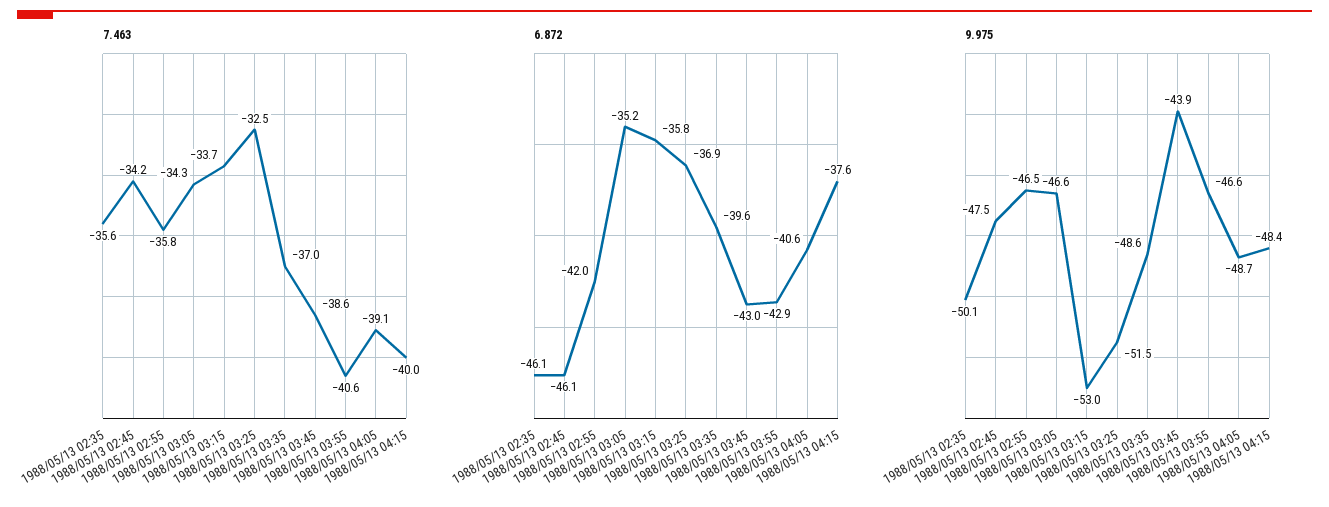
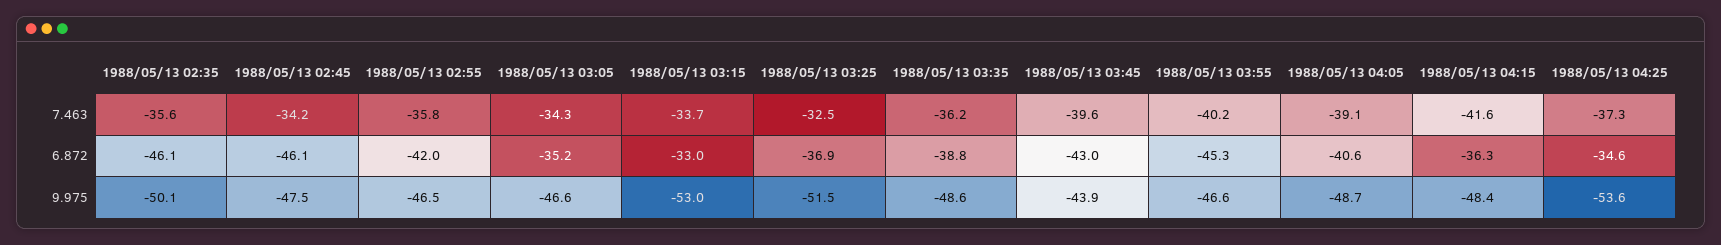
7.463, 1988/05/13 03:35: -37 -> -36.2
7.463, 1988/05/13 03:45: -38.6 -> -39.6
7.463, 1988/05/13 03:55: -40.6 -> -40.2
7.463, 1988/05/13 04:15: -40 -> -41.6
6.872, 1988/05/13 03:15: -35.8 -> -33
6.872, 1988/05/13 03:35: -39.6 -> -38.8
6.872, 1988/05/13 03:55: -42.9 -> -45.3
6.872, 1988/05/13 04:15: -37.6 -> -36.3
7.463, 1988/05/13 04:25: none -> -37.3
6.872, 1988/05/13 04:25: none -> -34.6
9.975, 1988/05/13 04:25: none -> -53.6

